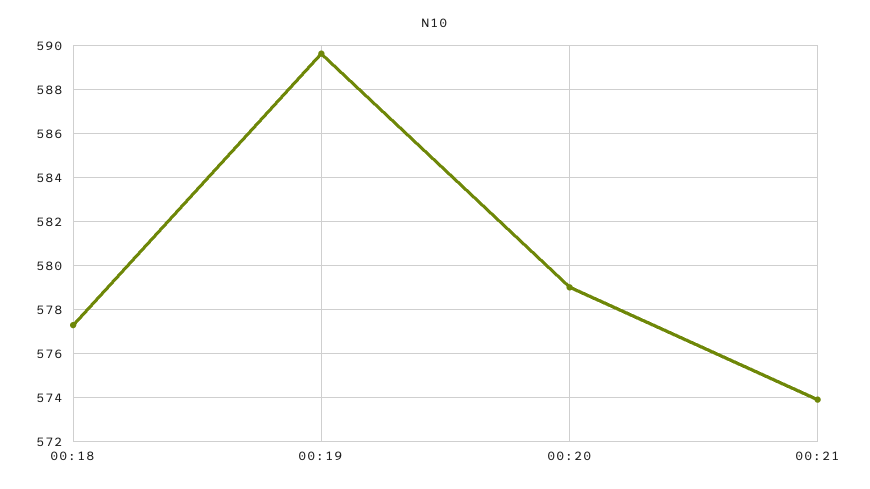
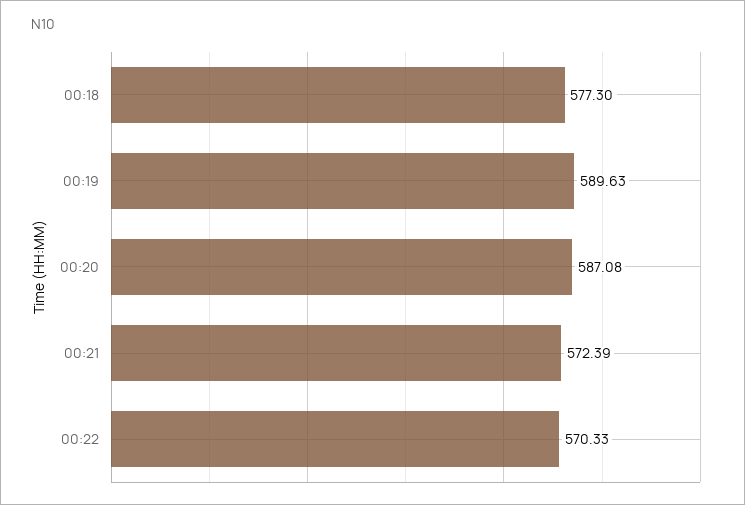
00:20: 579 -> 587.08
00:21: 574 -> 572.39
00:22: none -> 570.33

